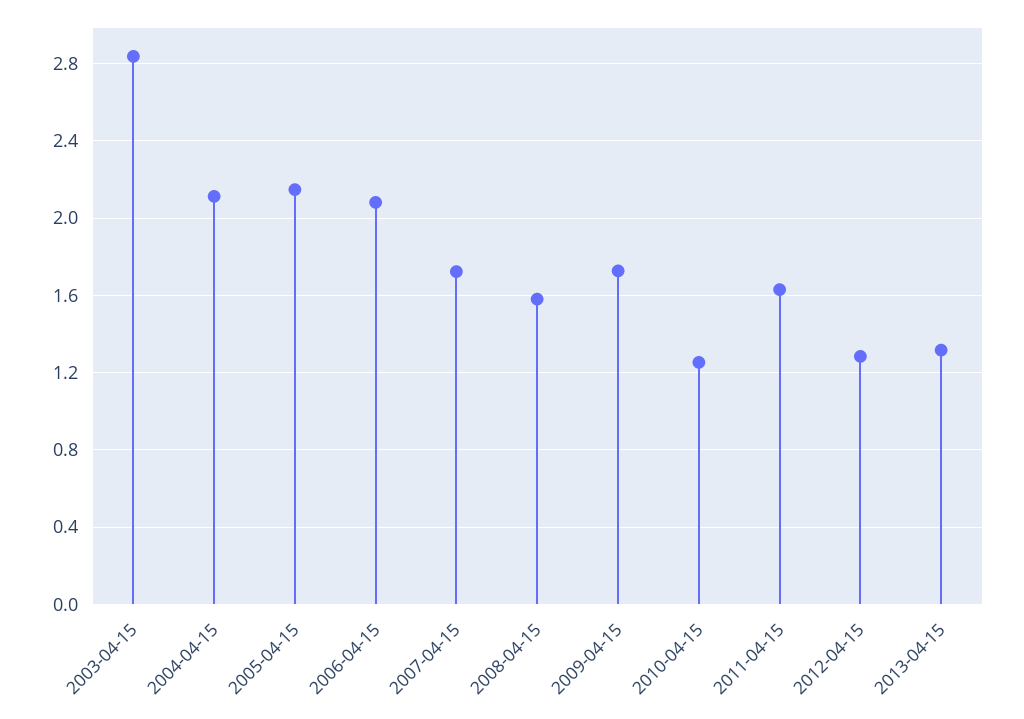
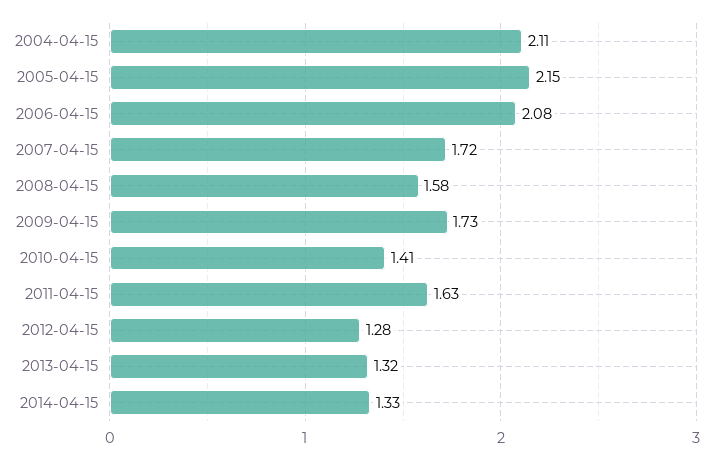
2003-04-15: 2.85 -> none
2010-04-15: 1.25 -> 1.41
2014-04-15: none -> 1.33

